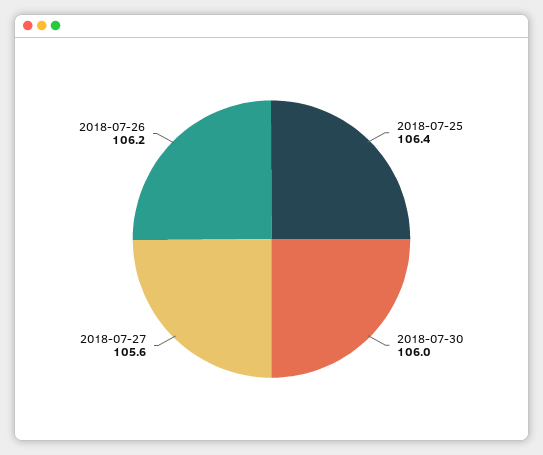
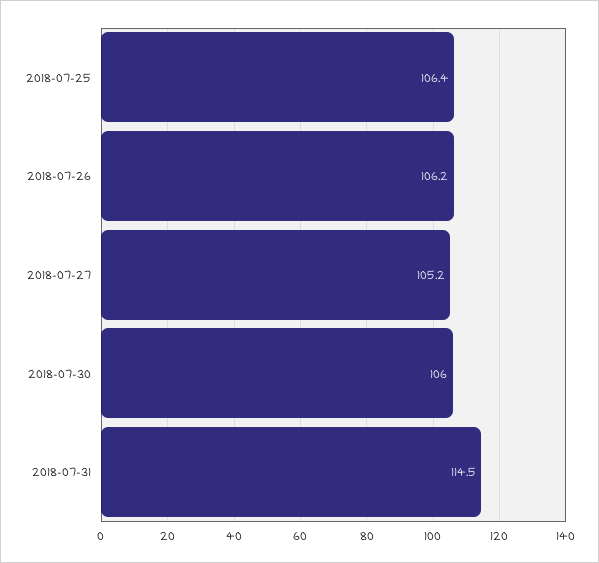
2018-07-27: 105.6 -> 105.2
2018-07-31: none -> 114.5

